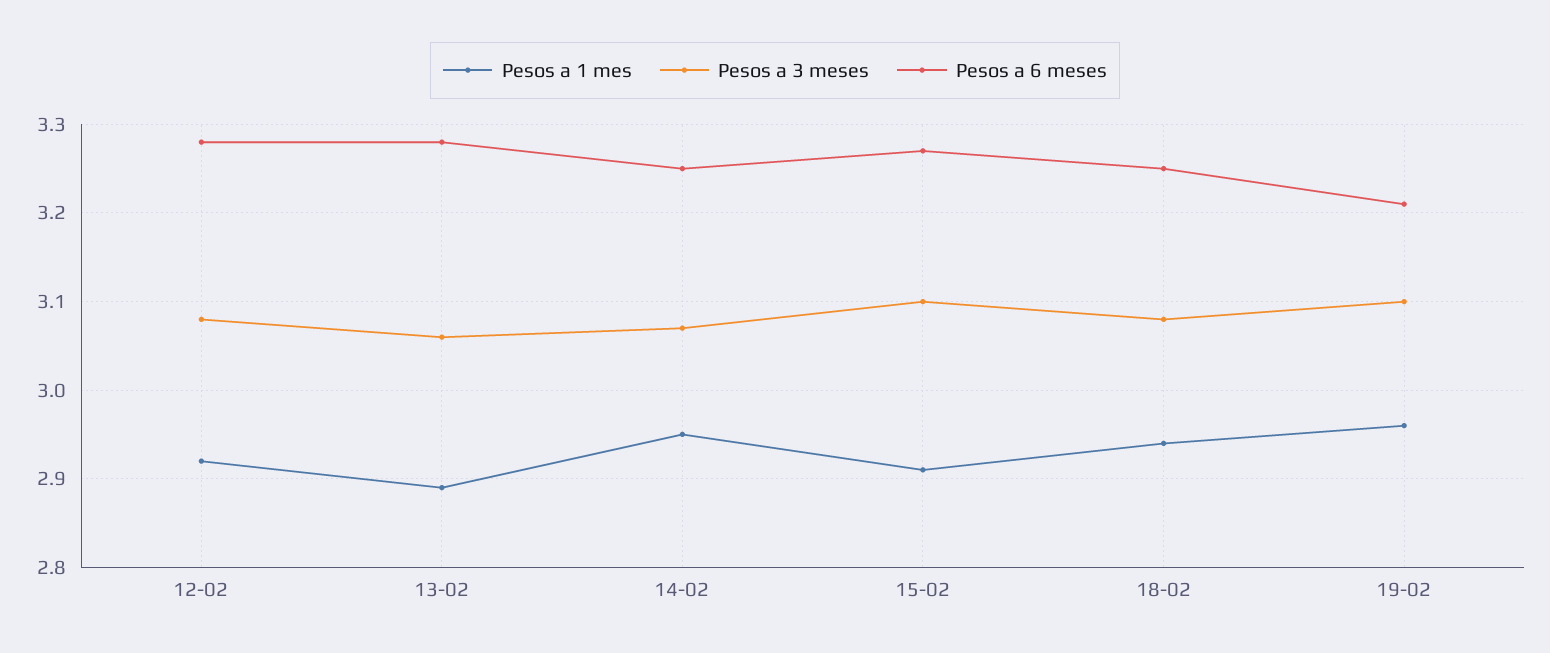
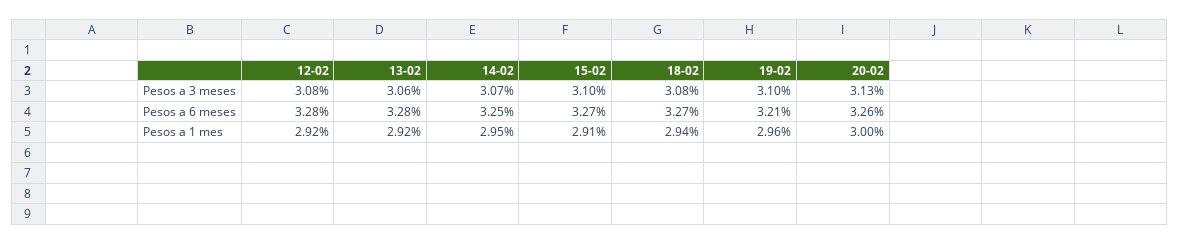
Pesos a 1 mes, 13-02: 2.89 -> 2.92
Pesos a 6 meses, 18-02: 3.25 -> 3.27
Pesos a 3 meses, 20-02: none -> 3.13
Pesos a 6 meses, 20-02: none -> 3.26
Pesos a 1 mes, 20-02: none -> 3

